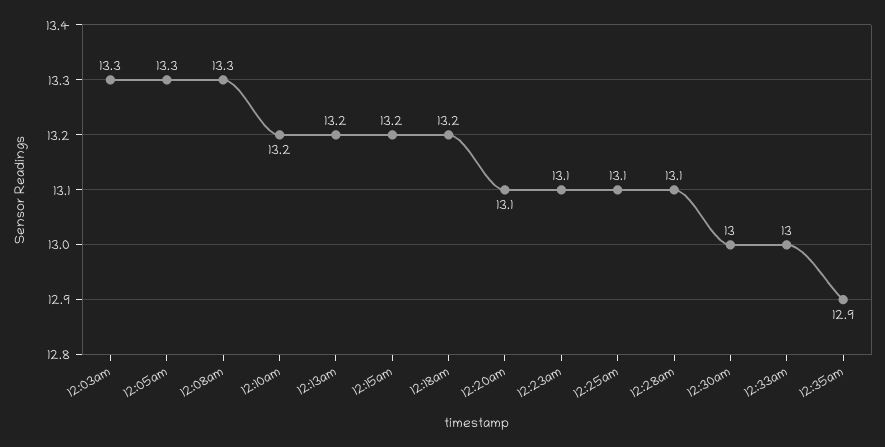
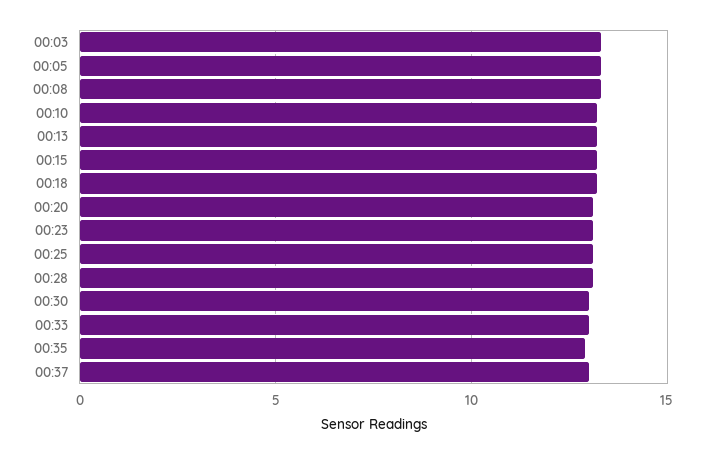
00:37: none -> 13

